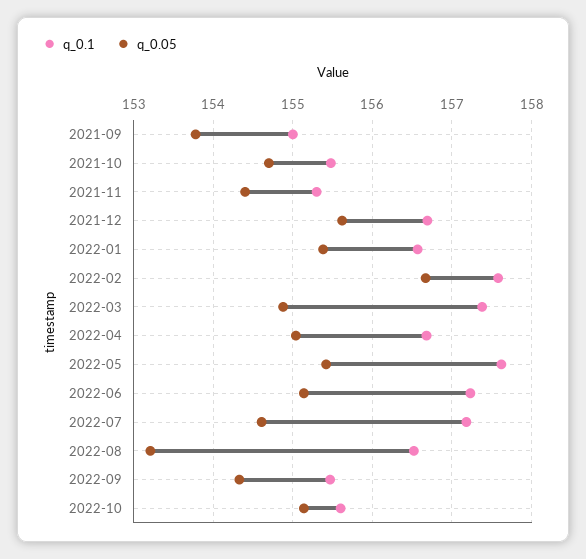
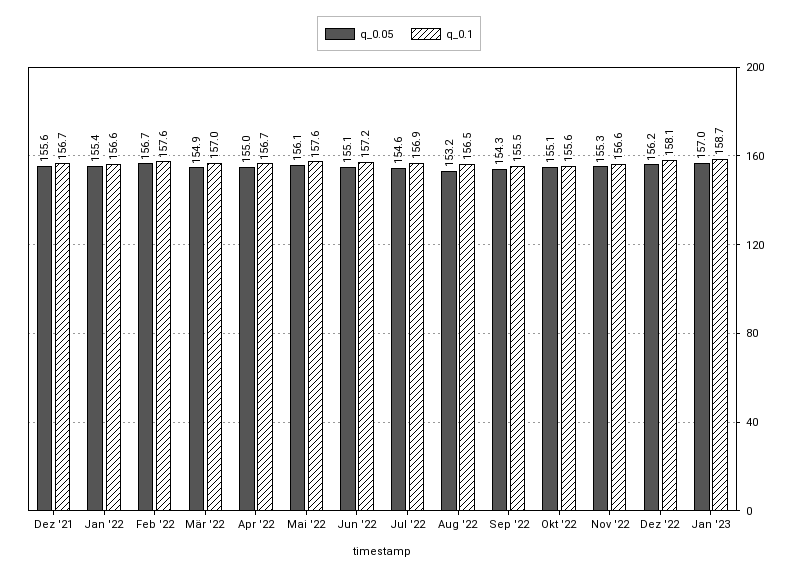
q_0.1, 2021-09: 155 -> none
q_0.05, 2021-09: 153.8 -> none
q_0.1, 2021-10: 155.5 -> none
q_0.05, 2021-10: 154.7 -> none
q_0.1, 2021-11: 155.3 -> none
q_0.05, 2021-11: 154.4 -> none
q_0.1, 2022-03: 157.4 -> 157
q_0.05, 2022-05: 155.4 -> 156.1
q_0.1, 2022-07: 157.2 -> 156.9
q_0.05, Nov '22: none -> 155.3
q_0.1, Nov '22: none -> 156.6
q_0.05, Dez '22: none -> 156.2
q_0.1, Dez '22: none -> 158.1
q_0.05, Jan '23: none -> 157
q_0.1, Jan '23: none -> 158.7

